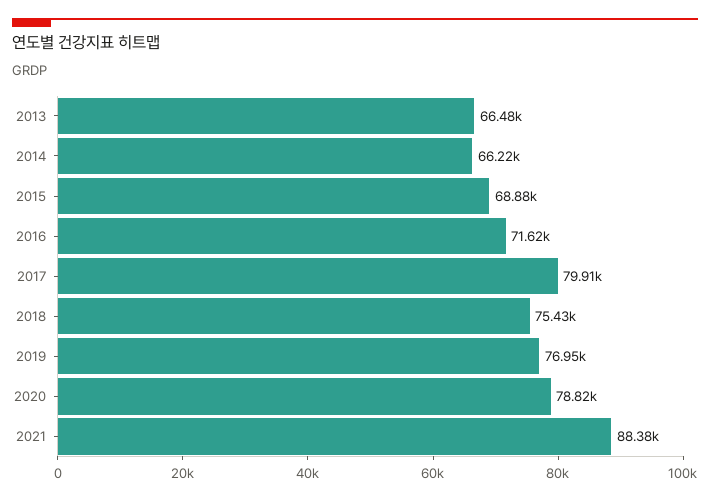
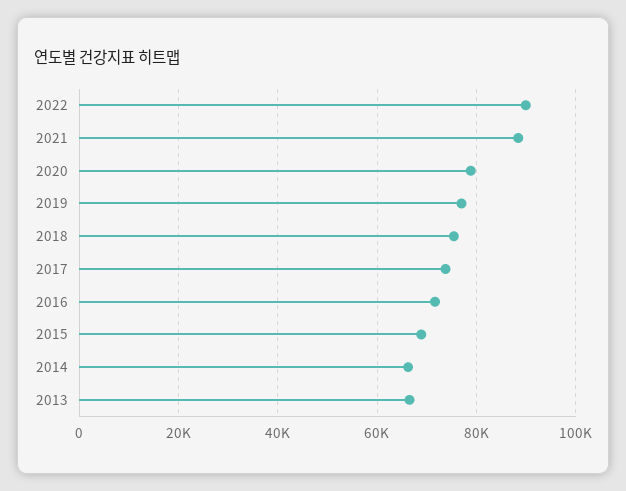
2017: 79910 -> 74000
2022: none -> 90000

